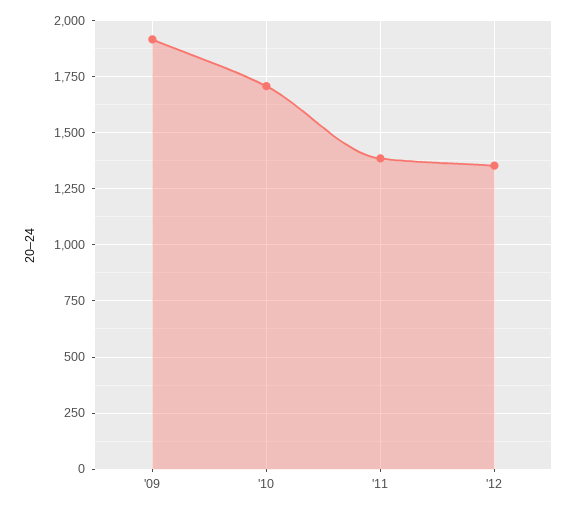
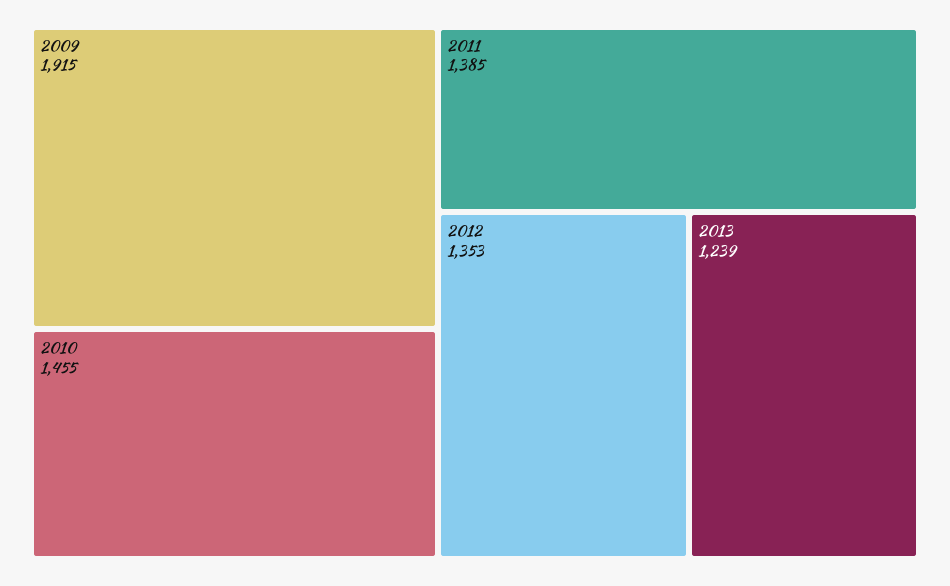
'10: 1700 -> 1455
2013: none -> 1239

